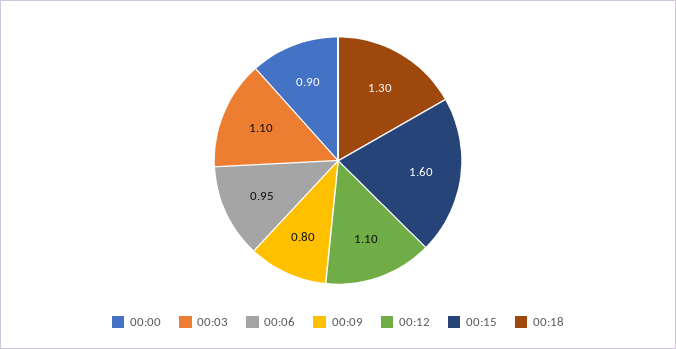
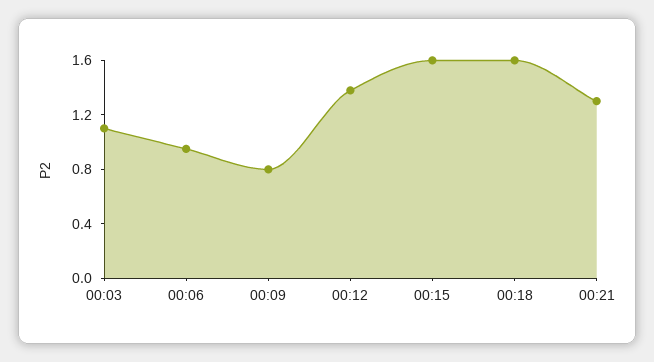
00:00: 0.9 -> none
00:12: 1.1 -> 1.4
00:18: 1.3 -> 1.6
00:21: none -> 1.3

